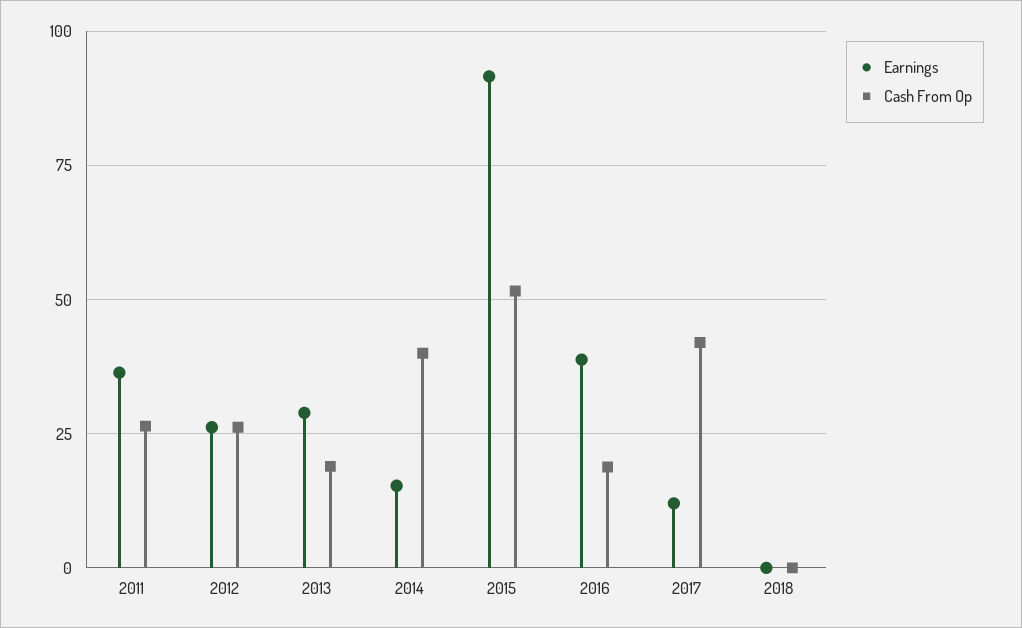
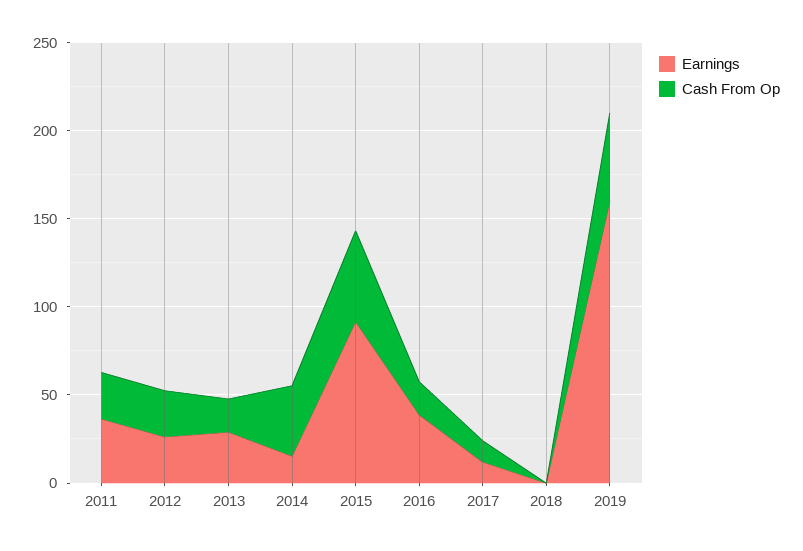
Cash From Op, 2017: 42.5 -> 10
Earnings, 2019: none -> 160
Cash From Op, 2019: none -> 50

